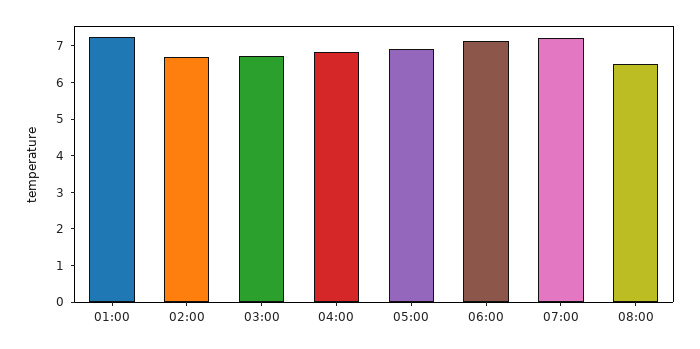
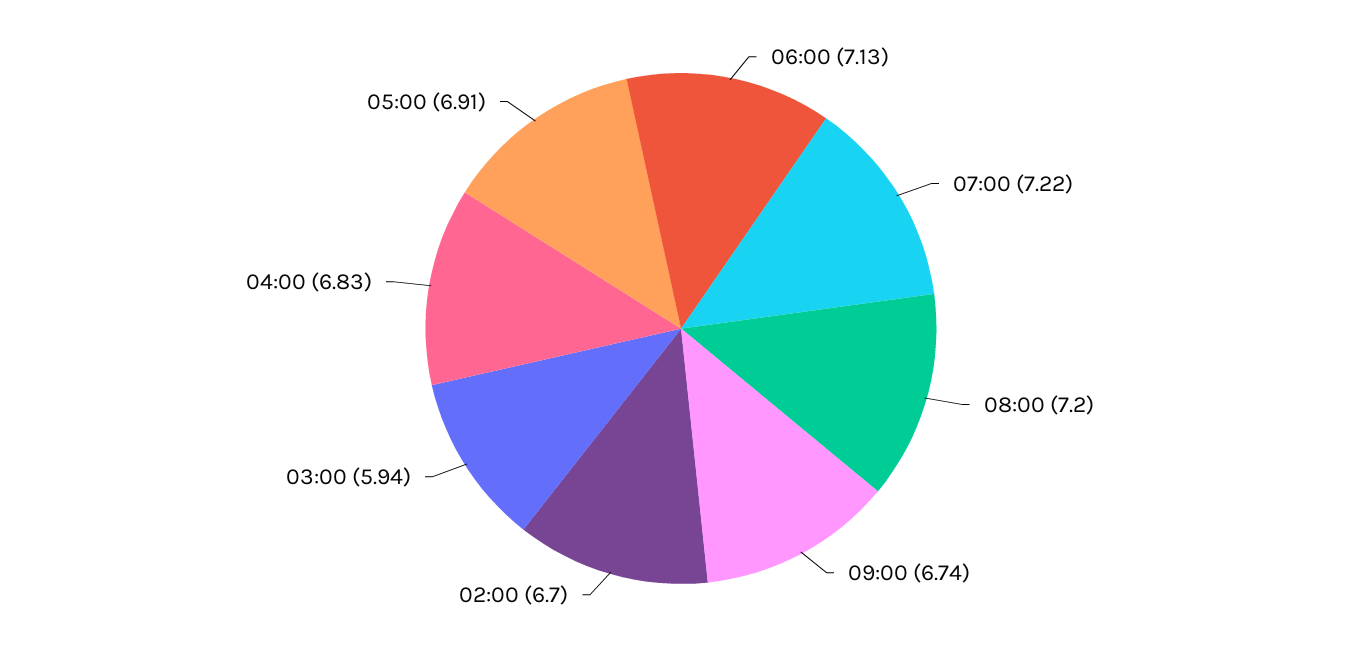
01:00: 7.25 -> none
03:00: 6.75 -> 5.94
08:00: 6.5 -> 7.2
09:00: none -> 6.74

